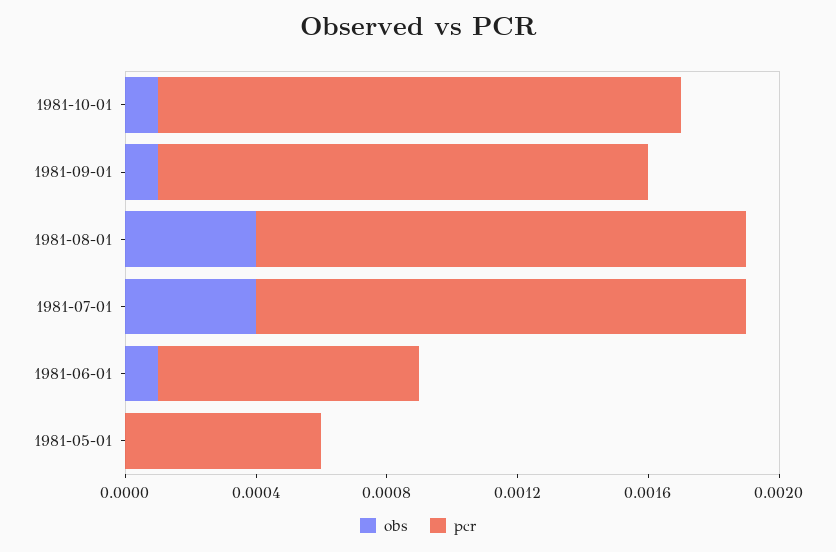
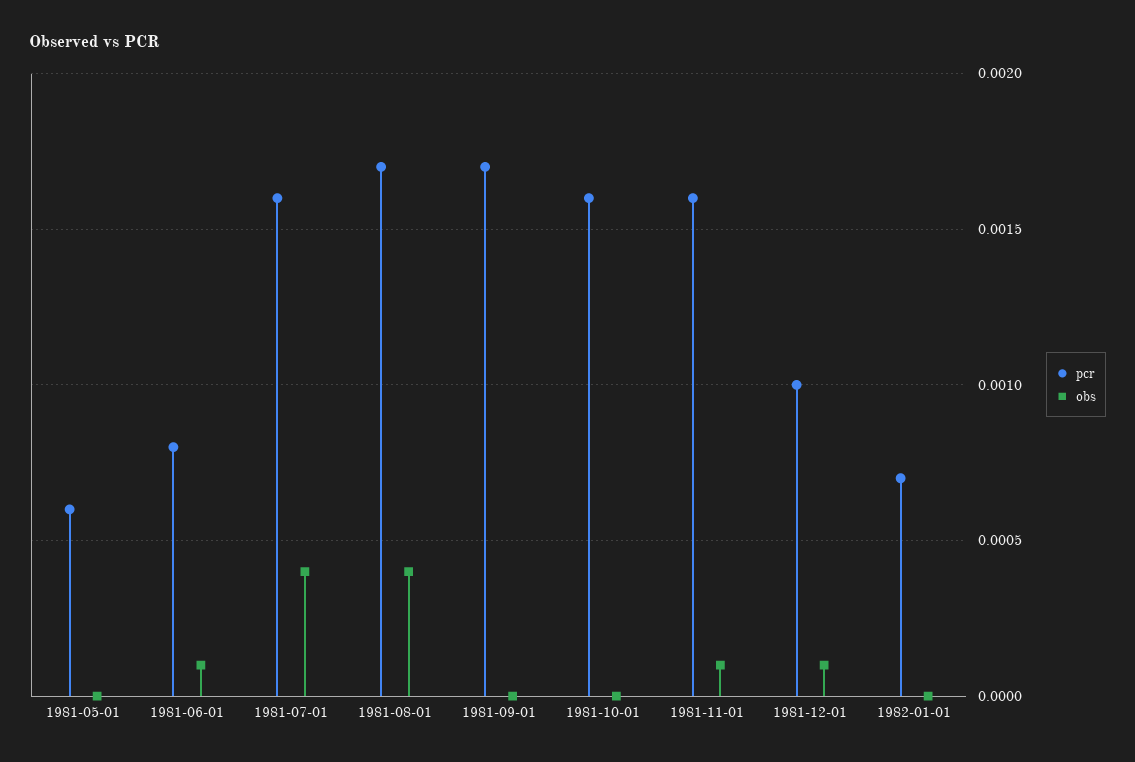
obs, 1981-10-01: 0.0001 -> 0
obs, 1981-09-01: 0.0001 -> 0
pcr, 1981-09-01: 0.0015 -> 0.0017
pcr, 1981-08-01: 0.0015 -> 0.0017
pcr, 1981-07-01: 0.0015 -> 0.0016
pcr, 1981-11-01: none -> 0.0016
obs, 1981-11-01: none -> 0.0001
pcr, 1981-12-01: none -> 0.001
obs, 1981-12-01: none -> 0.0001
pcr, 1982-01-01: none -> 0.0007
obs, 1982-01-01: none -> 0

